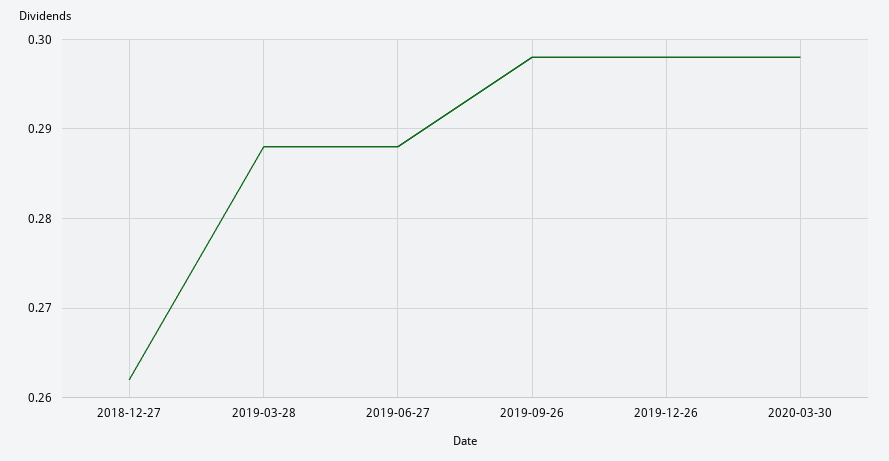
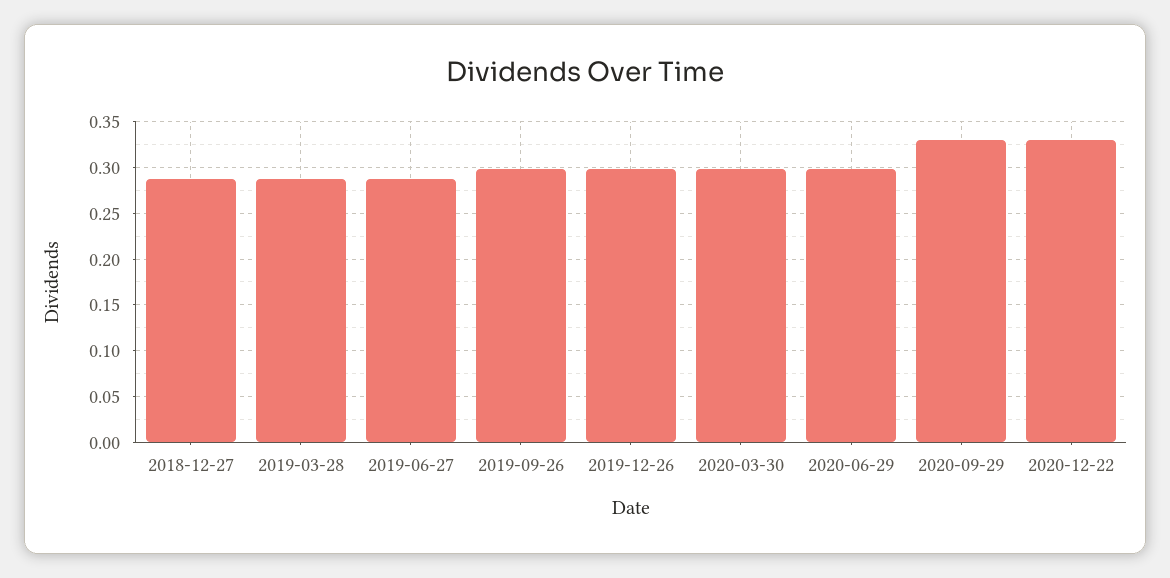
2018-12-27: 0.262 -> 0.29
2020-06-29: none -> 0.3
2020-09-29: none -> 0.33
2020-12-22: none -> 0.33

